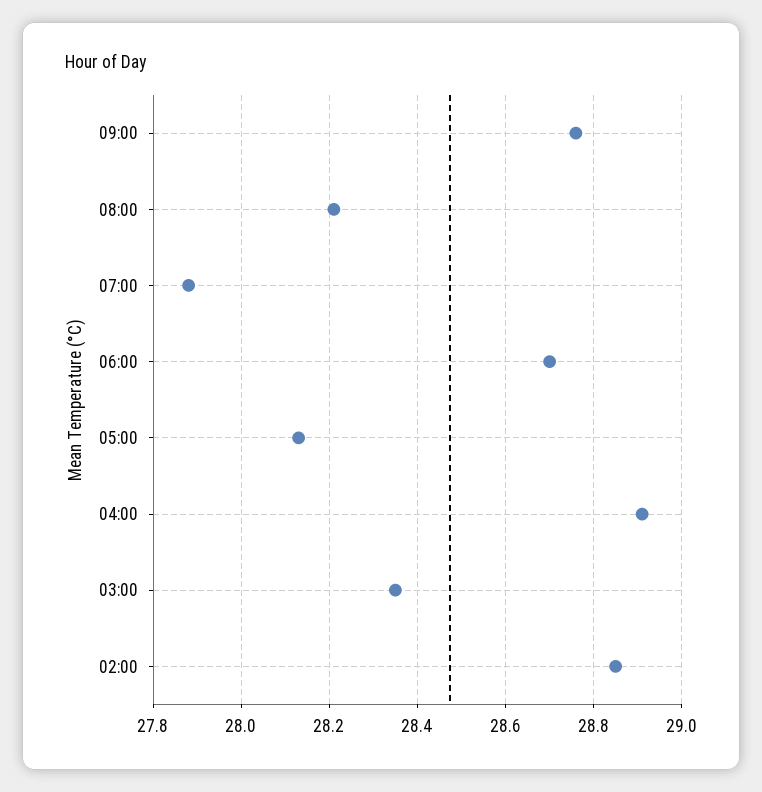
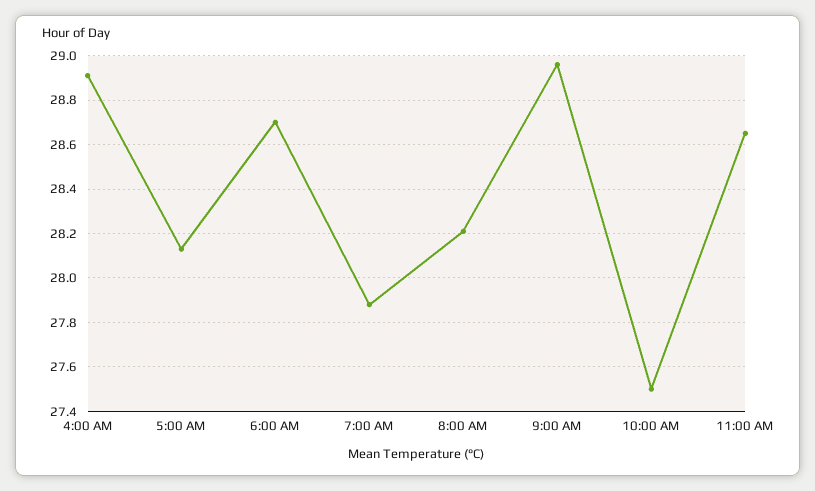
09:00: 28.75 -> 28.95
03:00: 28.35 -> none
02:00: 28.85 -> none
10:00 AM: none -> 27.5
11:00 AM: none -> 28.65

